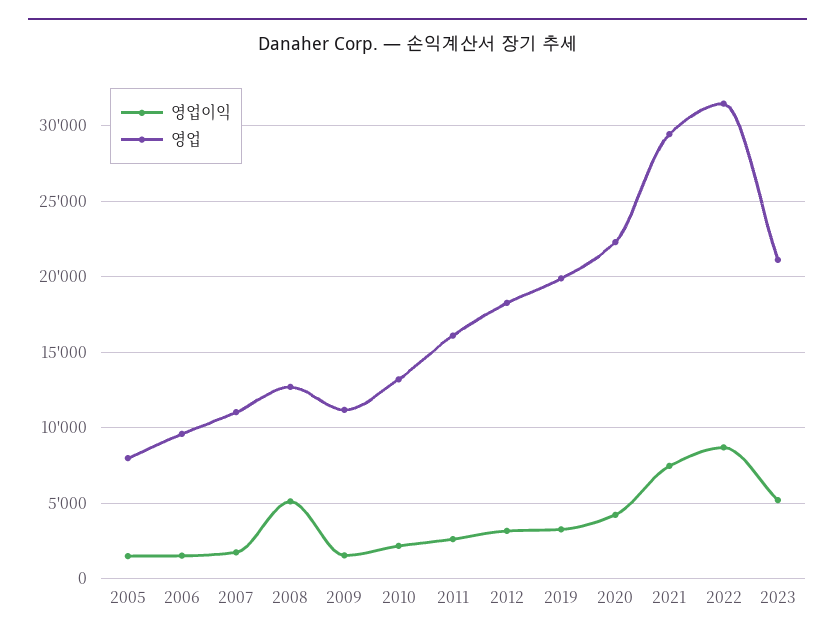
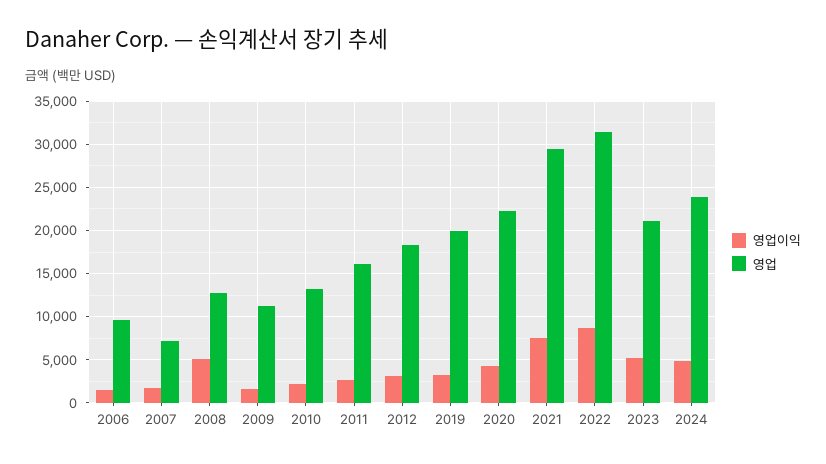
영업이익, 2005: 1500 -> none
영업, 2005: 8000 -> none
영업, 2007: 11000 -> 7000
영업이익, 2024: none -> 5000
영업, 2024: none -> 24000

